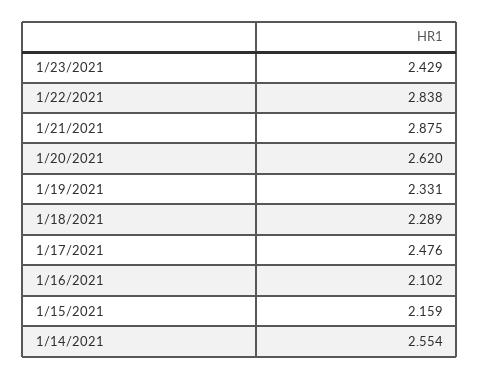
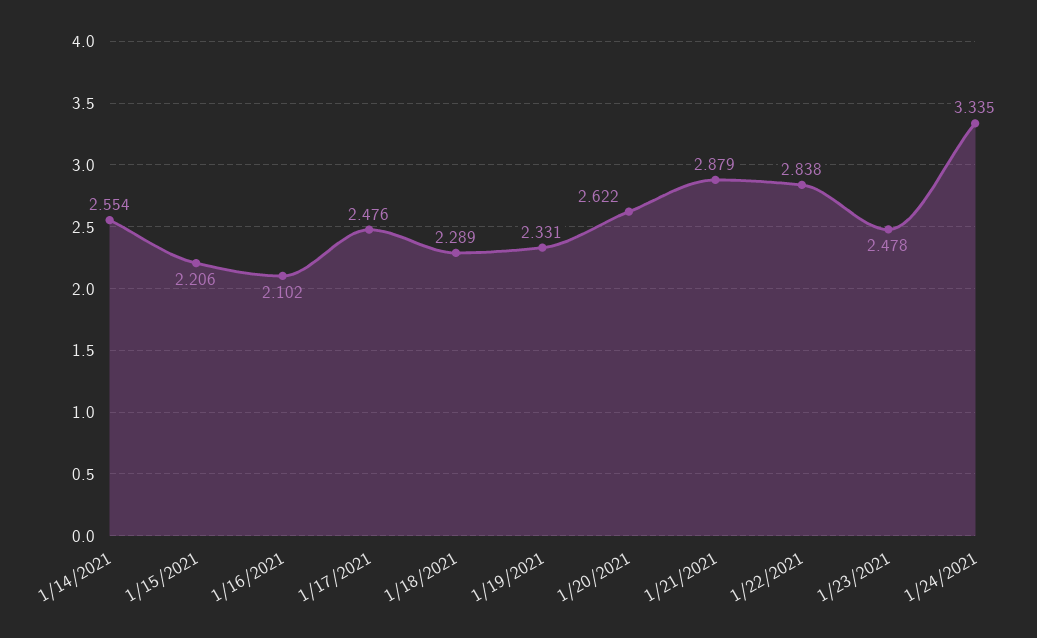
1/23/2021: 2.429 -> 2.478
1/21/2021: 2.875 -> 2.879
1/20/2021: 2.62 -> 2.622
1/15/2021: 2.159 -> 2.206
1/24/2021: none -> 3.335

